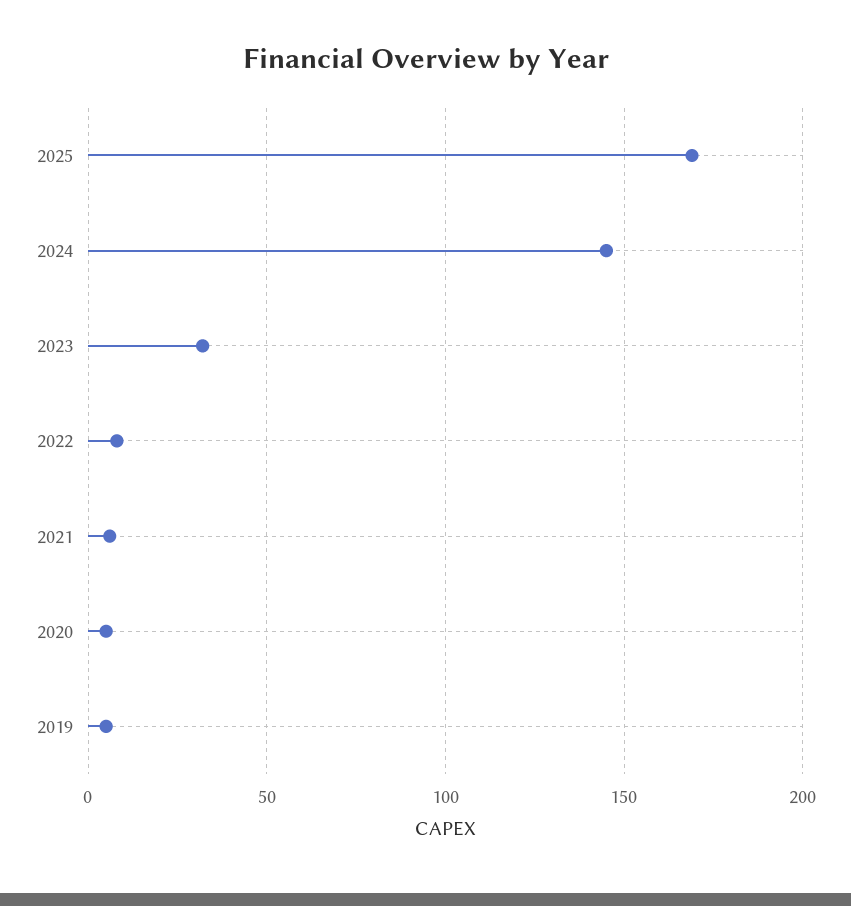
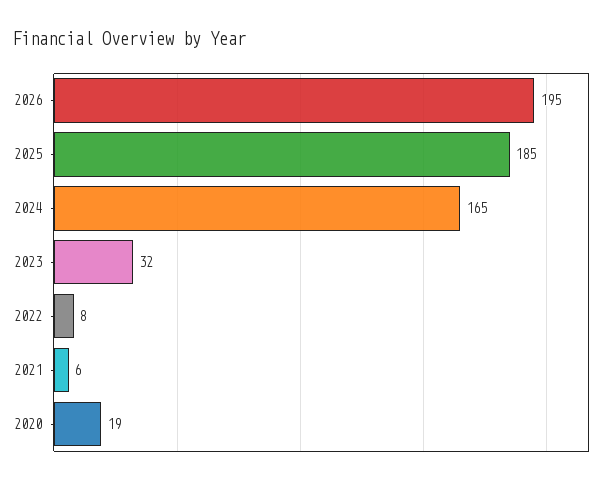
2025: 170 -> 185
2024: 145 -> 165
2020: 5 -> 19
2019: 5 -> none
2026: none -> 195

